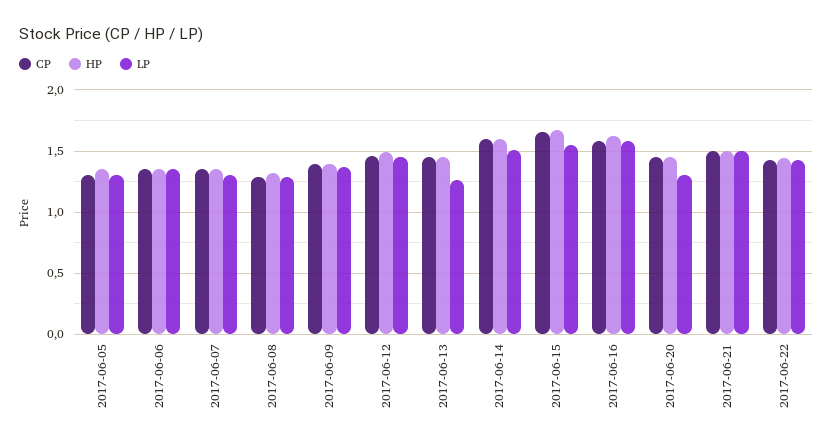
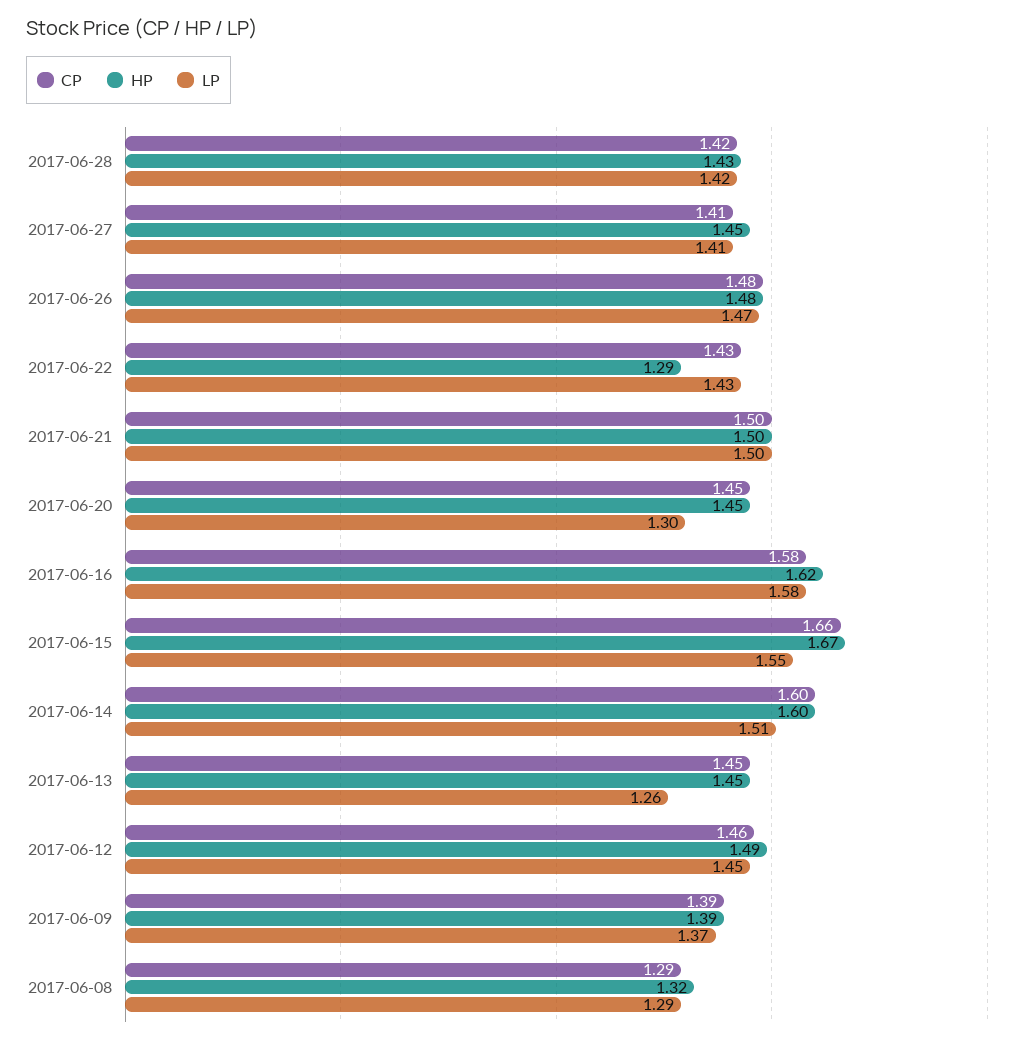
CP, 2017-06-05: 1.3 -> none
HP, 2017-06-05: 1.35 -> none
LP, 2017-06-05: 1.3 -> none
CP, 2017-06-06: 1.35 -> none
HP, 2017-06-06: 1.35 -> none
LP, 2017-06-06: 1.35 -> none
CP, 2017-06-07: 1.35 -> none
HP, 2017-06-07: 1.35 -> none
LP, 2017-06-07: 1.3 -> none
HP, 2017-06-22: 1.45 -> 1.29
CP, 2017-06-28: none -> 1.42
HP, 2017-06-28: none -> 1.43
LP, 2017-06-28: none -> 1.42
CP, 2017-06-27: none -> 1.41
HP, 2017-06-27: none -> 1.45
LP, 2017-06-27: none -> 1.41
CP, 2017-06-26: none -> 1.48
HP, 2017-06-26: none -> 1.48
LP, 2017-06-26: none -> 1.47

